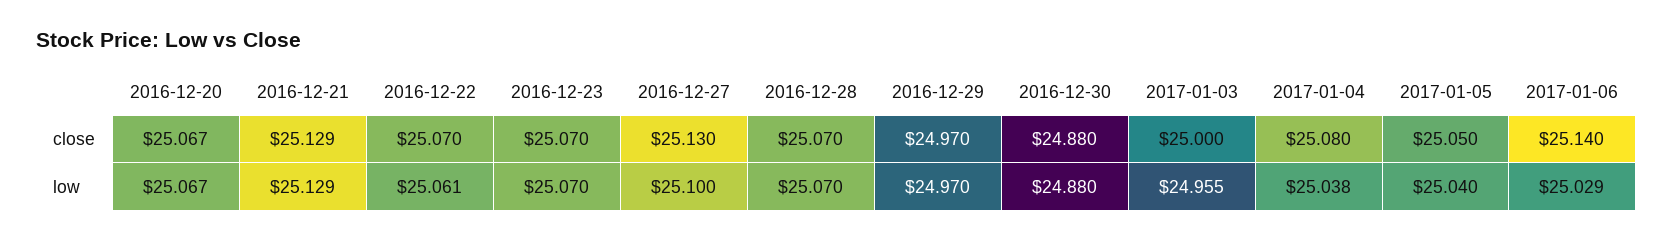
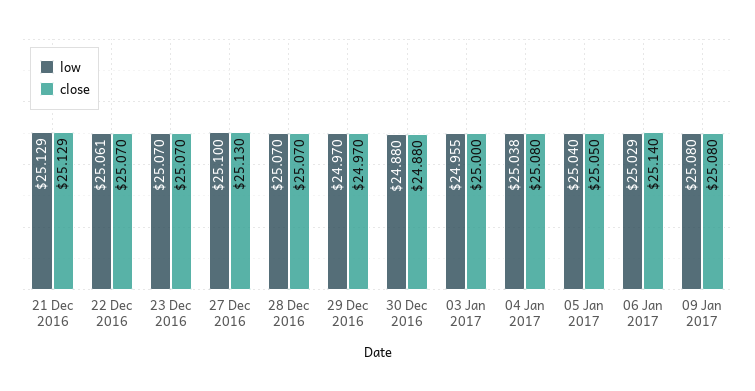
close, 2016-12-20: 25.067 -> none
low, 2016-12-20: 25.067 -> none
low, 09 Jan 2017: none -> 25.08
close, 09 Jan 2017: none -> 25.08

